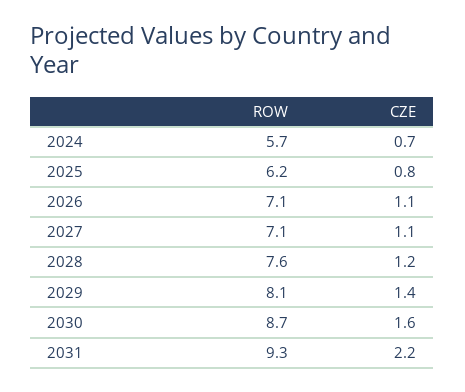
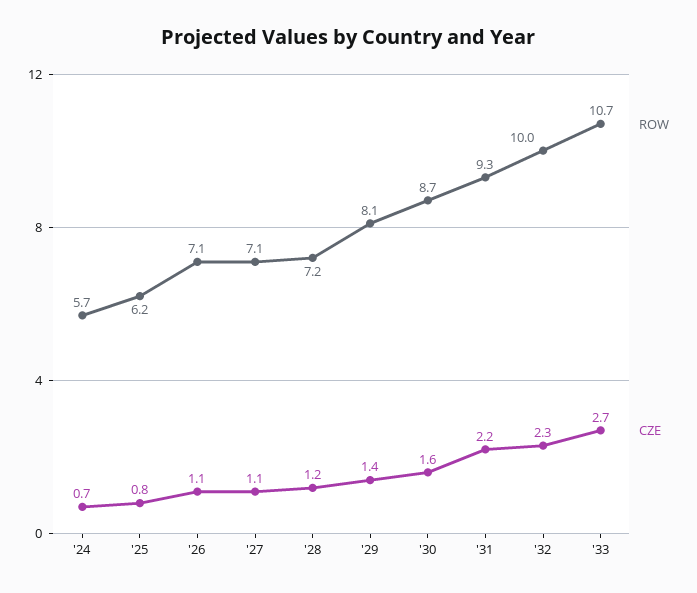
ROW, 2028: 7.6 -> 7.2
ROW, '32: none -> 10
CZE, '32: none -> 2.3
ROW, '33: none -> 10.7
CZE, '33: none -> 2.7

